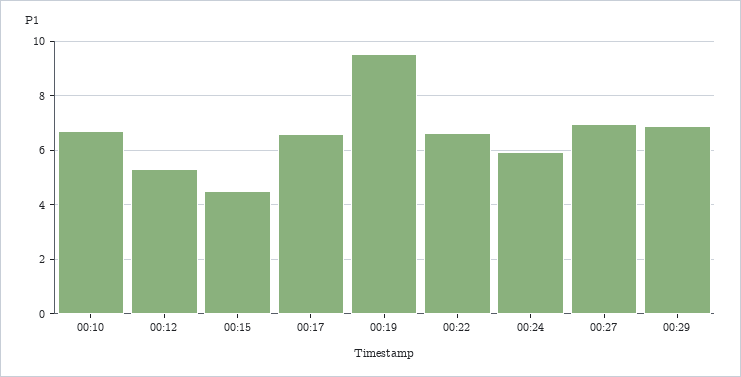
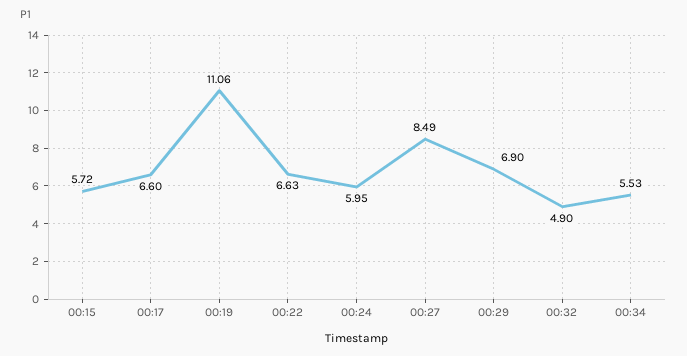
00:10: 6.75 -> none
00:12: 5.25 -> none
00:15: 4.5 -> 5.72
00:19: 9.5 -> 11.06
00:27: 7 -> 8.49
00:32: none -> 4.9
00:34: none -> 5.53

